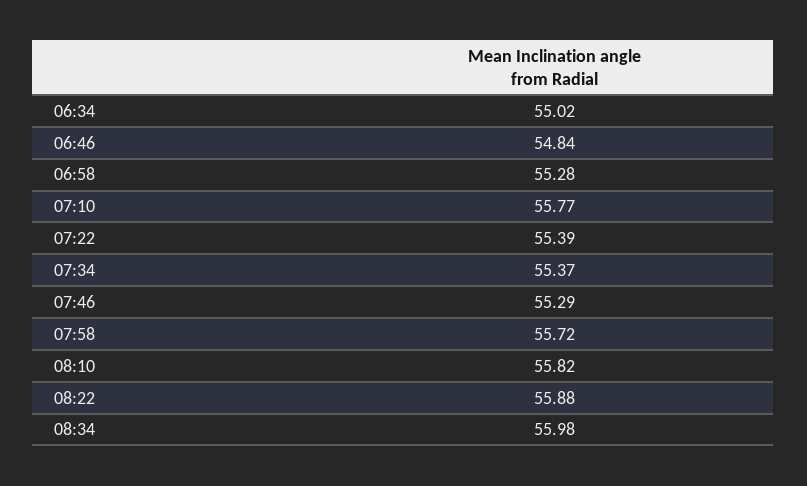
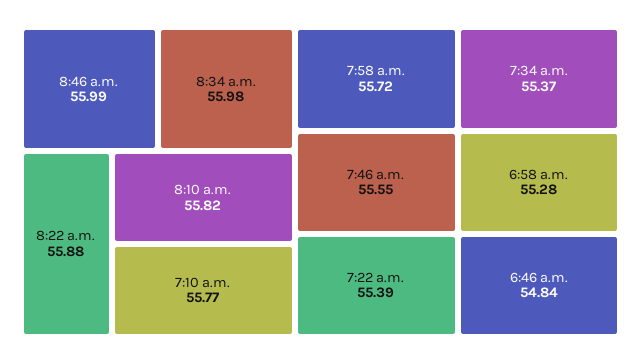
06:34: 55.02 -> none
07:46: 55.29 -> 55.55
8:46 a.m.: none -> 55.99

